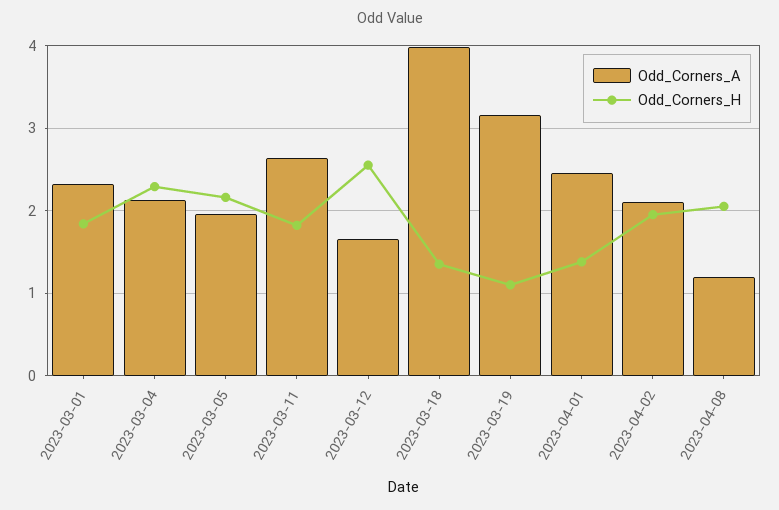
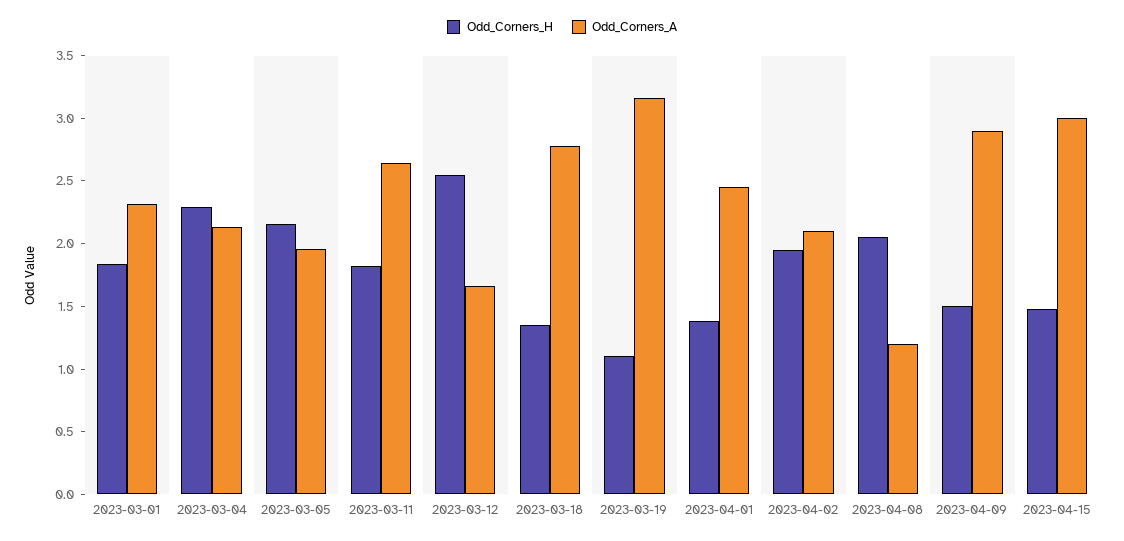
Odd_Corners_A, 2023-03-18: 4 -> 2.8
Odd_Corners_H, 2023-04-09: none -> 1.5
Odd_Corners_A, 2023-04-09: none -> 2.9
Odd_Corners_H, 2023-04-15: none -> 1.5
Odd_Corners_A, 2023-04-15: none -> 3

